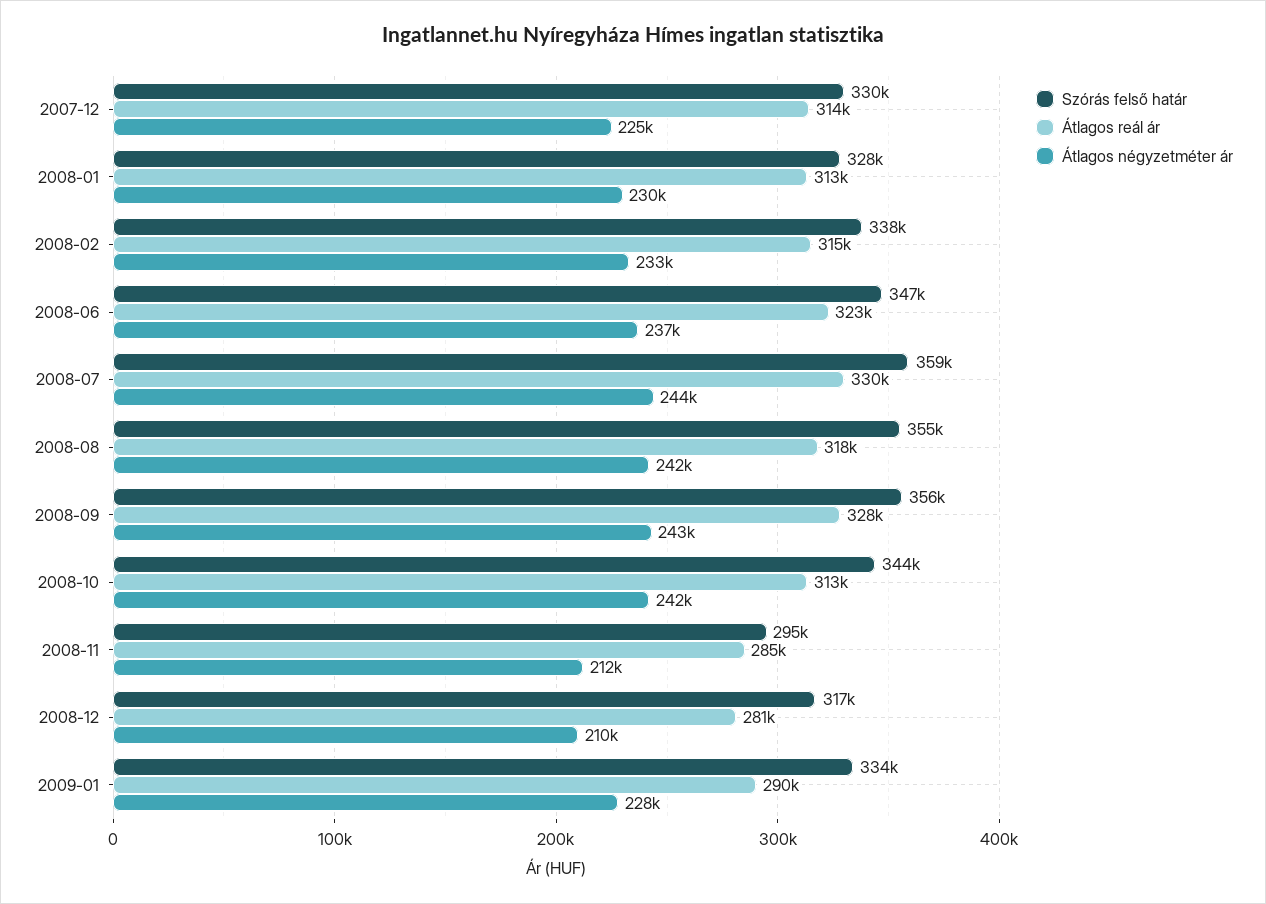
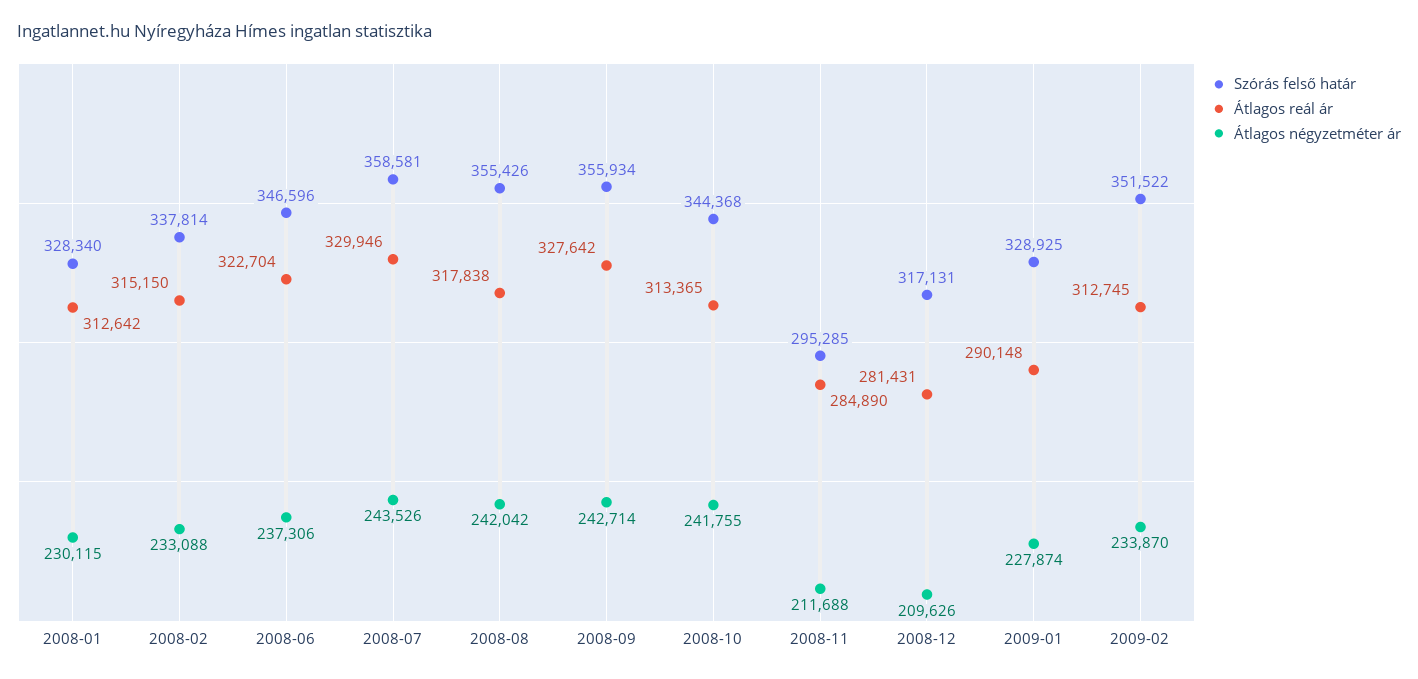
Szórás felső határ, 2007-12: 330000 -> none
Átlagos reál ár, 2007-12: 314000 -> none
Átlagos négyzetméter ár, 2007-12: 225000 -> none
Szórás felső határ, 2009-01: 334000 -> 328925
Szórás felső határ, 2009-02: none -> 351522
Átlagos reál ár, 2009-02: none -> 312745
Átlagos négyzetméter ár, 2009-02: none -> 233870

